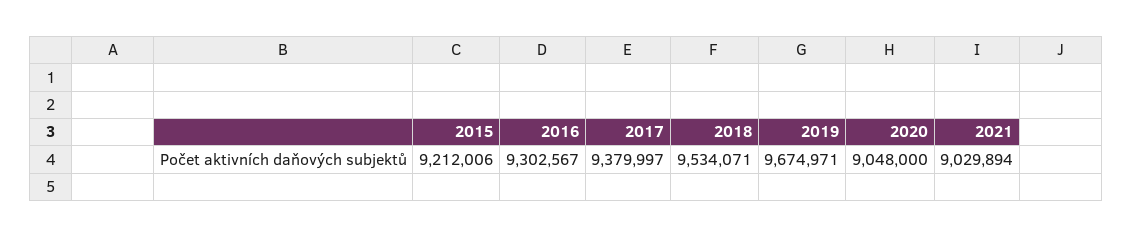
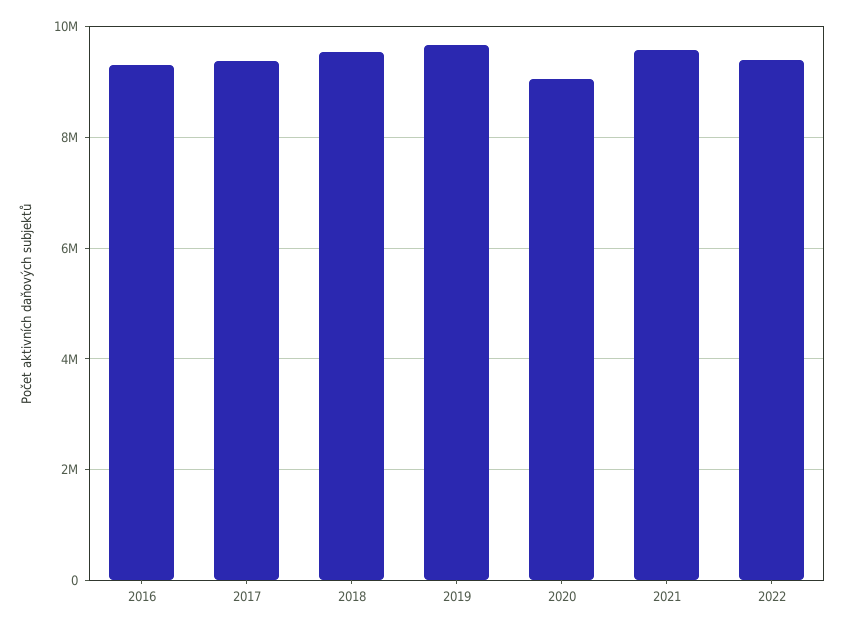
2015: 9212006 -> none
2021: 9029894 -> 9600000
2022: none -> 9400000

